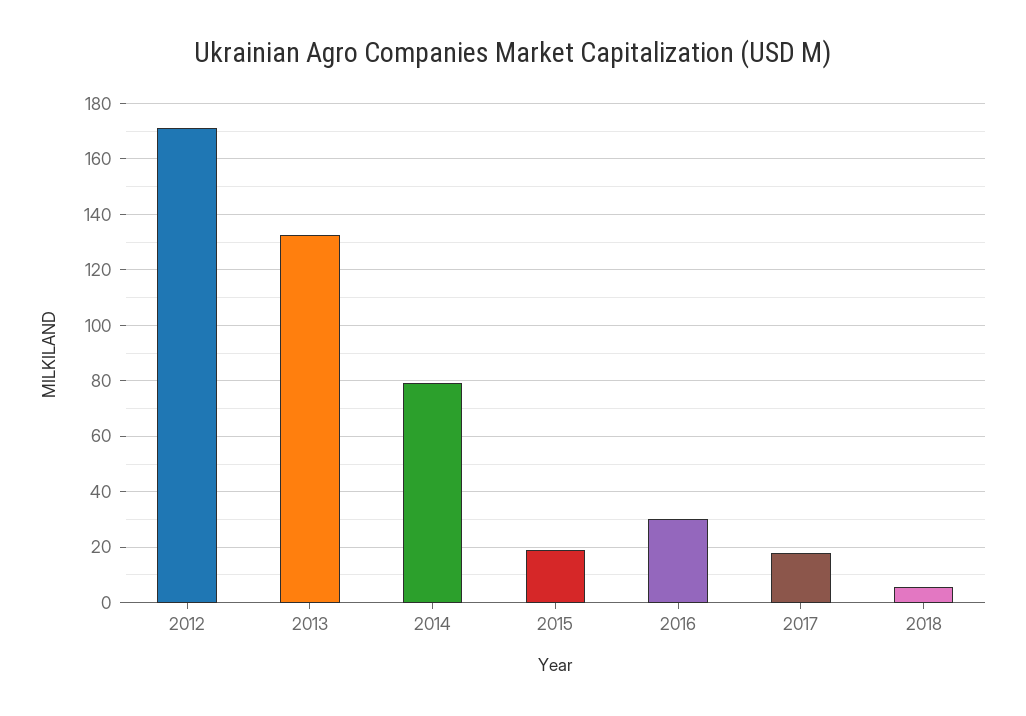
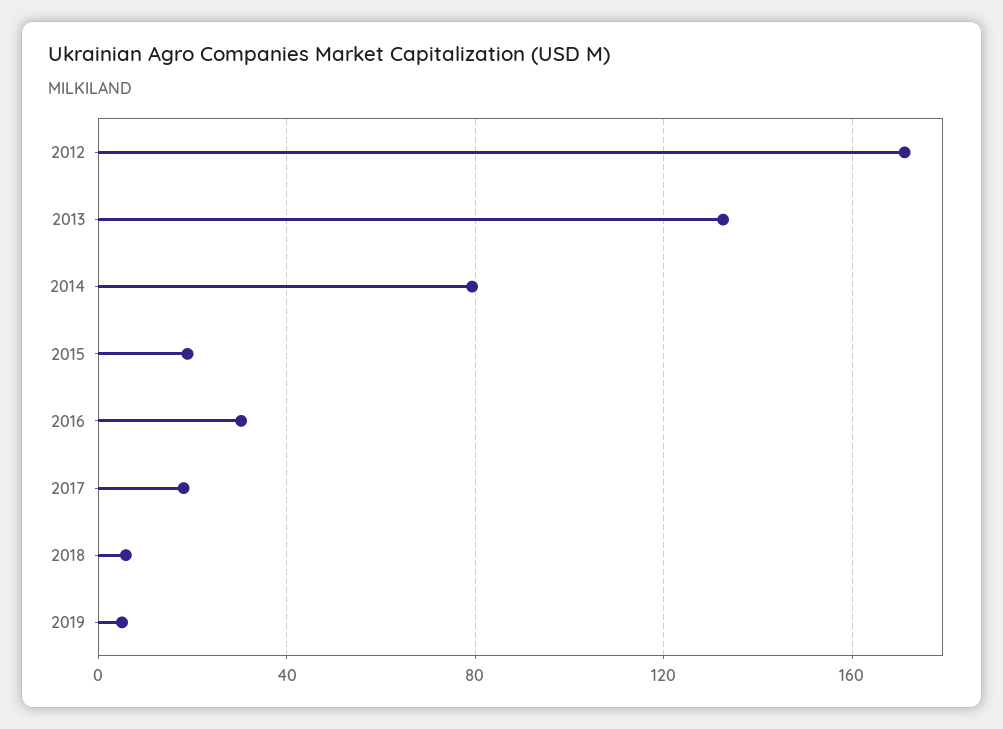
2019: none -> 5

